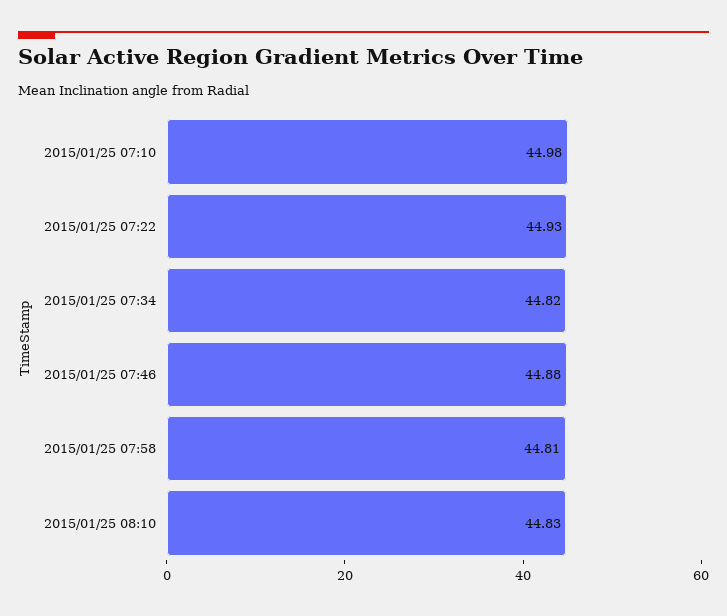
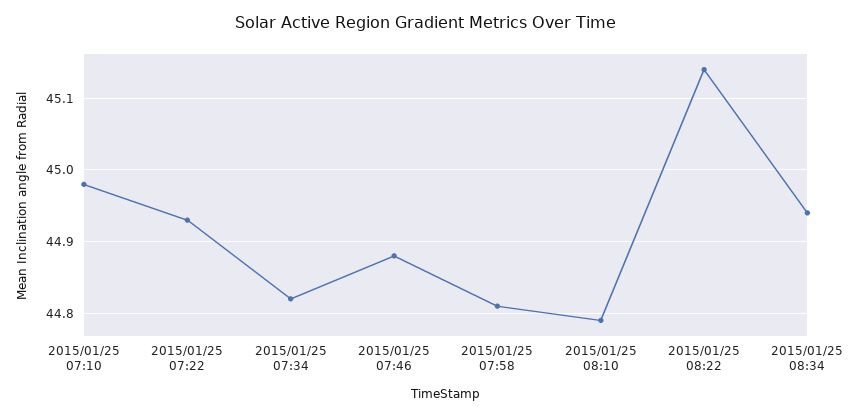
2015/01/25 08:10: 44.83 -> 44.79
2015/01/25 08:22: none -> 45.14
2015/01/25 08:34: none -> 44.94

